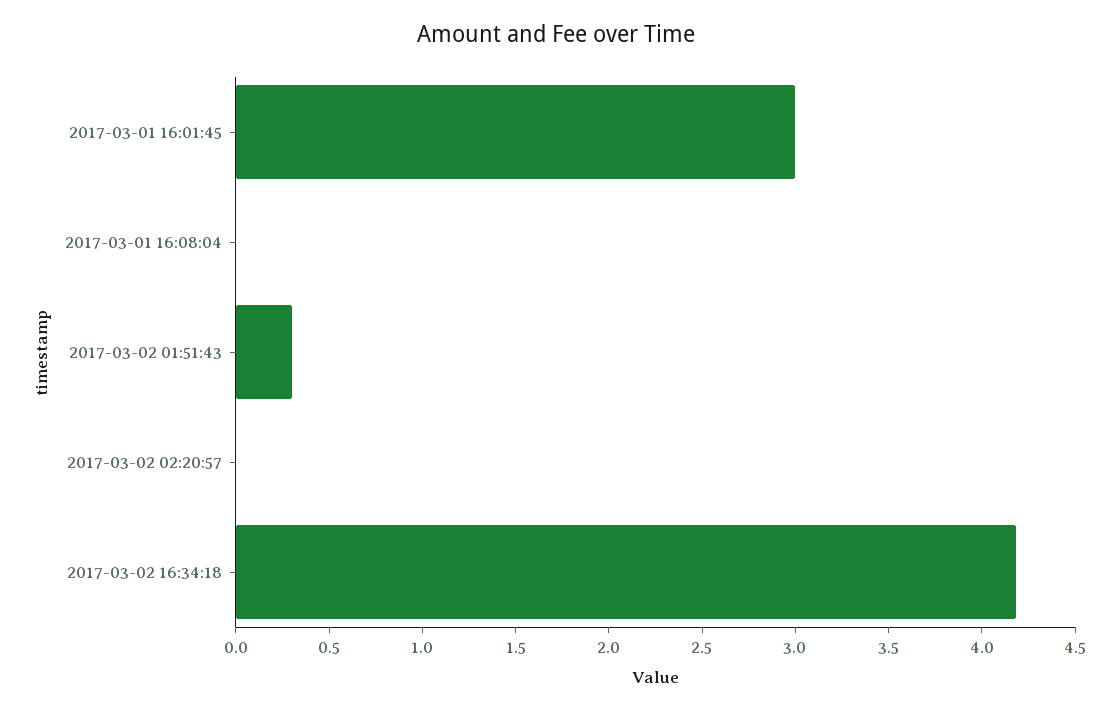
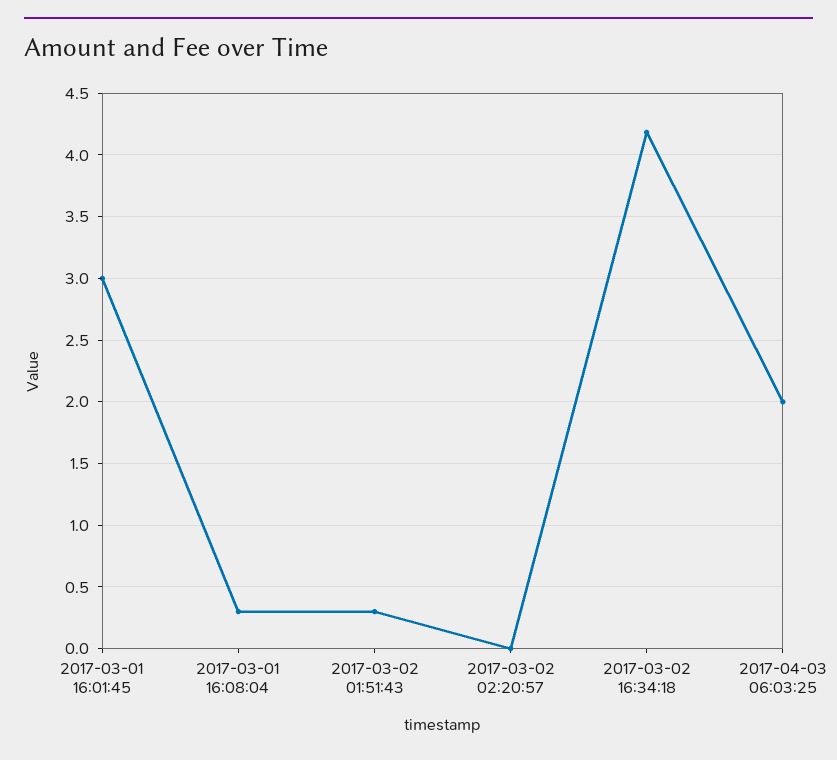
2017-03-01 16:08:04: 0 -> 0.3
2017-04-03 06:03:25: none -> 2

